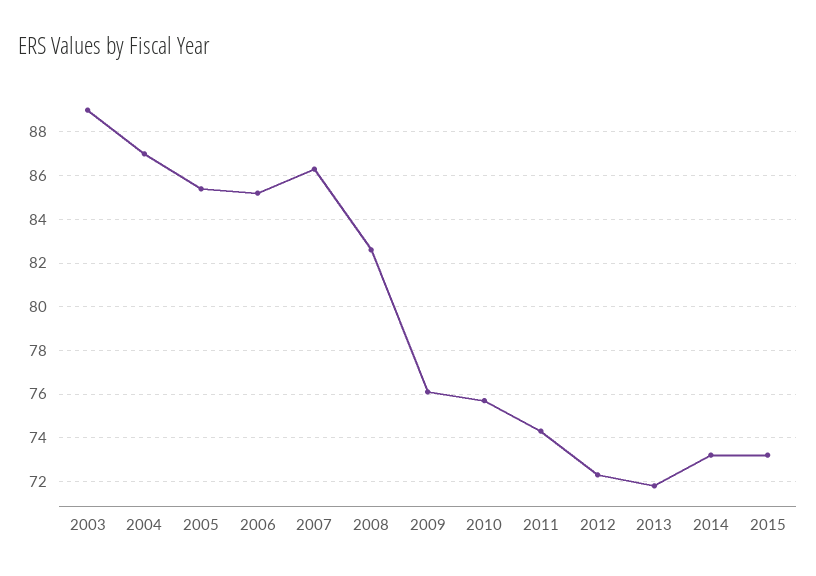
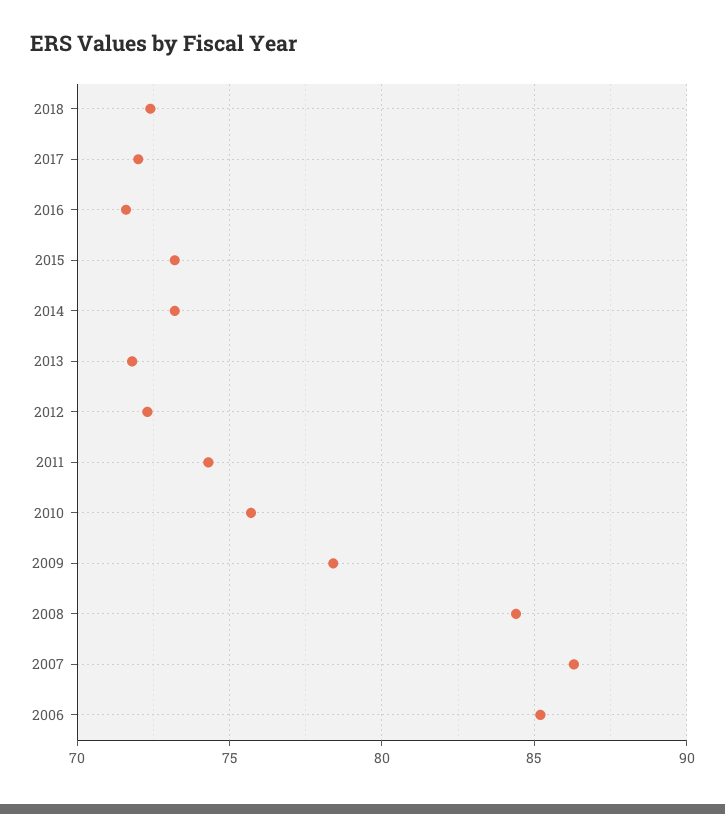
2003: 89 -> none
2004: 87 -> none
2005: 85.5 -> none
2008: 82.5 -> 84.5
2009: 76 -> 78.5
2018: none -> 72.5
2017: none -> 72
2016: none -> 71.5

